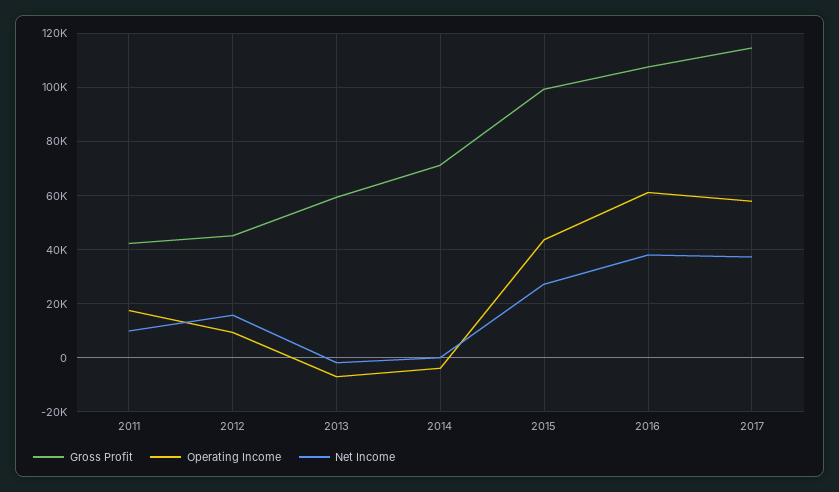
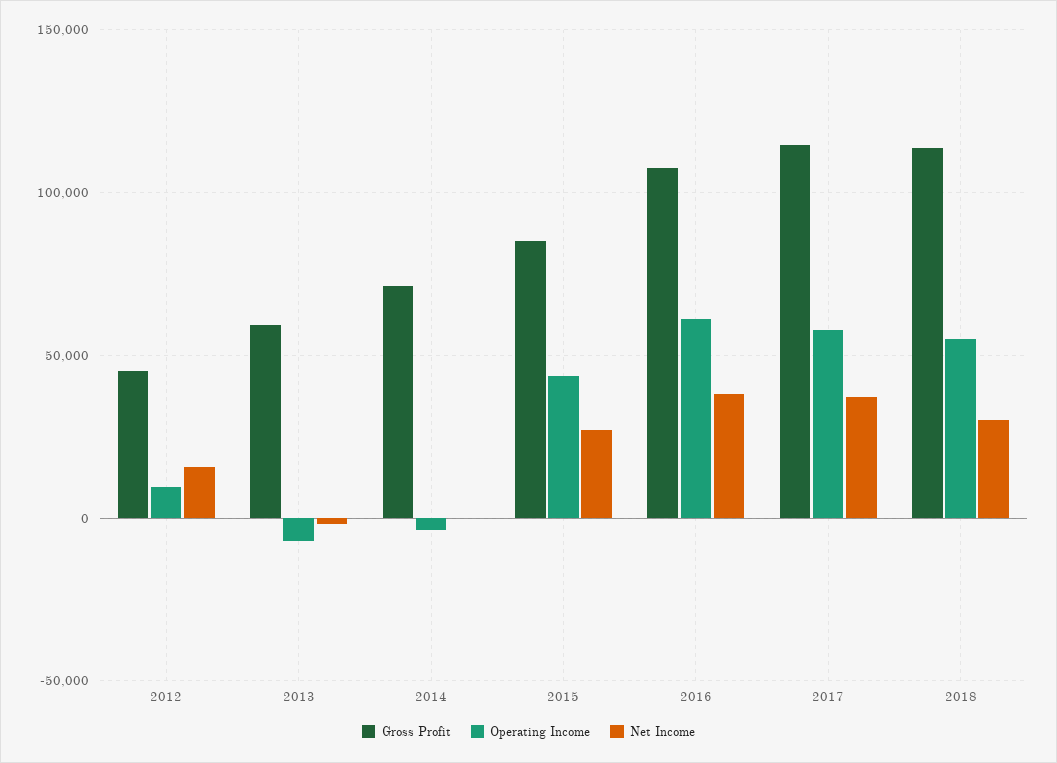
Gross Profit, 2011: 42500 -> none
Operating Income, 2011: 17500 -> none
Net Income, 2011: 10000 -> none
Gross Profit, 2015: 100000 -> 85000
Gross Profit, 2018: none -> 115000
Operating Income, 2018: none -> 55000
Net Income, 2018: none -> 30000

